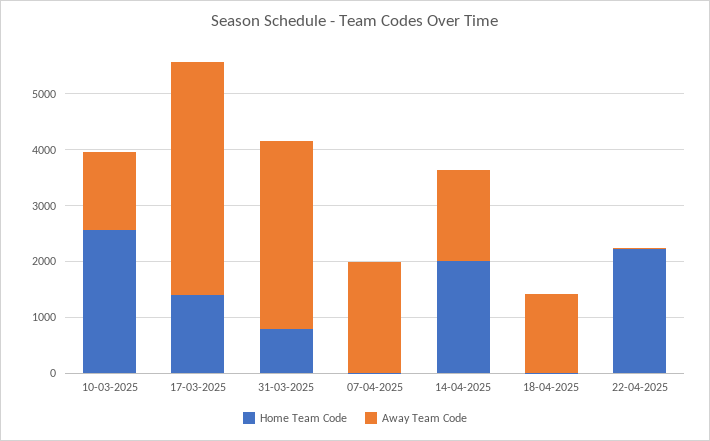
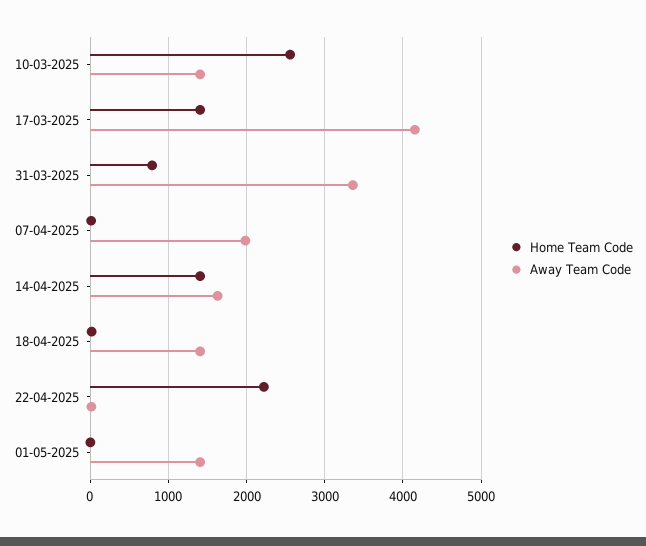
Home Team Code, 14-04-2025: 2000 -> 1400
Home Team Code, 01-05-2025: none -> 0
Away Team Code, 01-05-2025: none -> 1400

